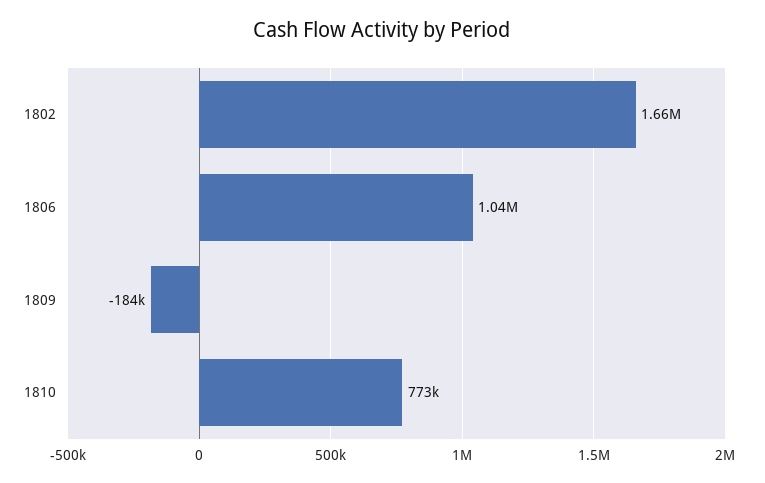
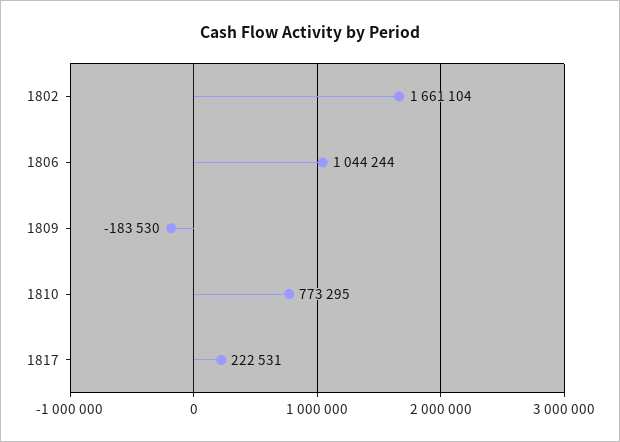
1817: none -> 222531

